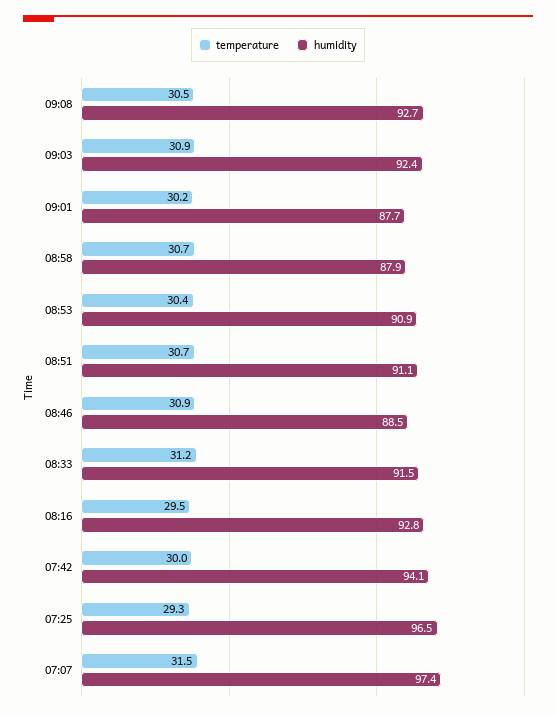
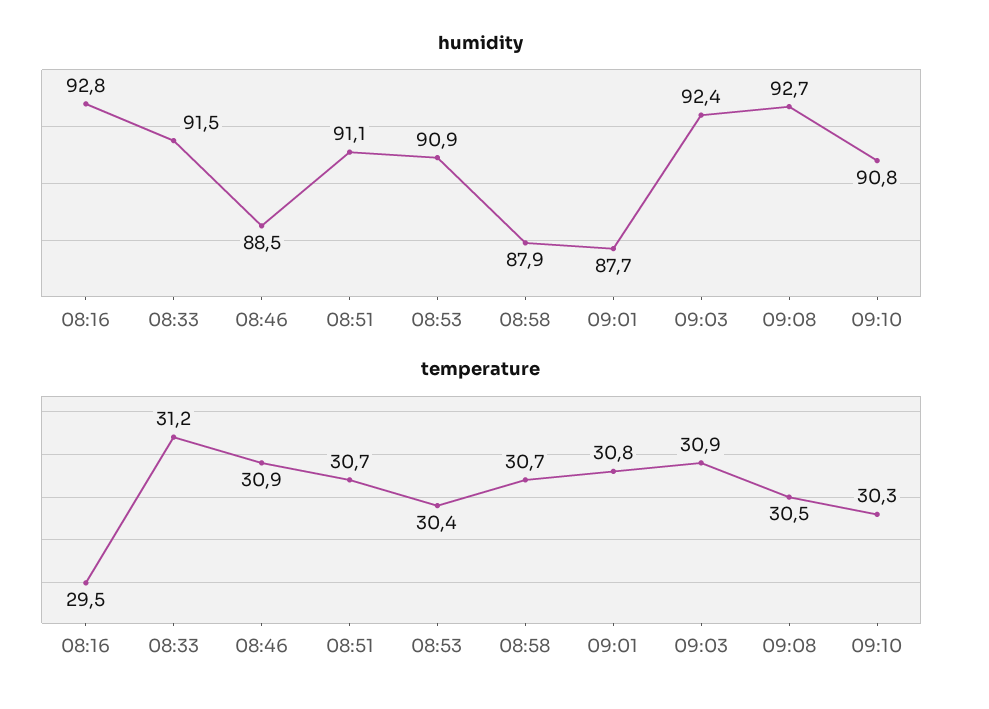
temperature, 09:01: 30.2 -> 30.8
temperature, 07:42: 30 -> none
humidity, 07:42: 94.1 -> none
temperature, 07:25: 29.3 -> none
humidity, 07:25: 96.5 -> none
temperature, 07:07: 31.5 -> none
humidity, 07:07: 97.4 -> none
humidity, 09:10: none -> 90.8
temperature, 09:10: none -> 30.3

